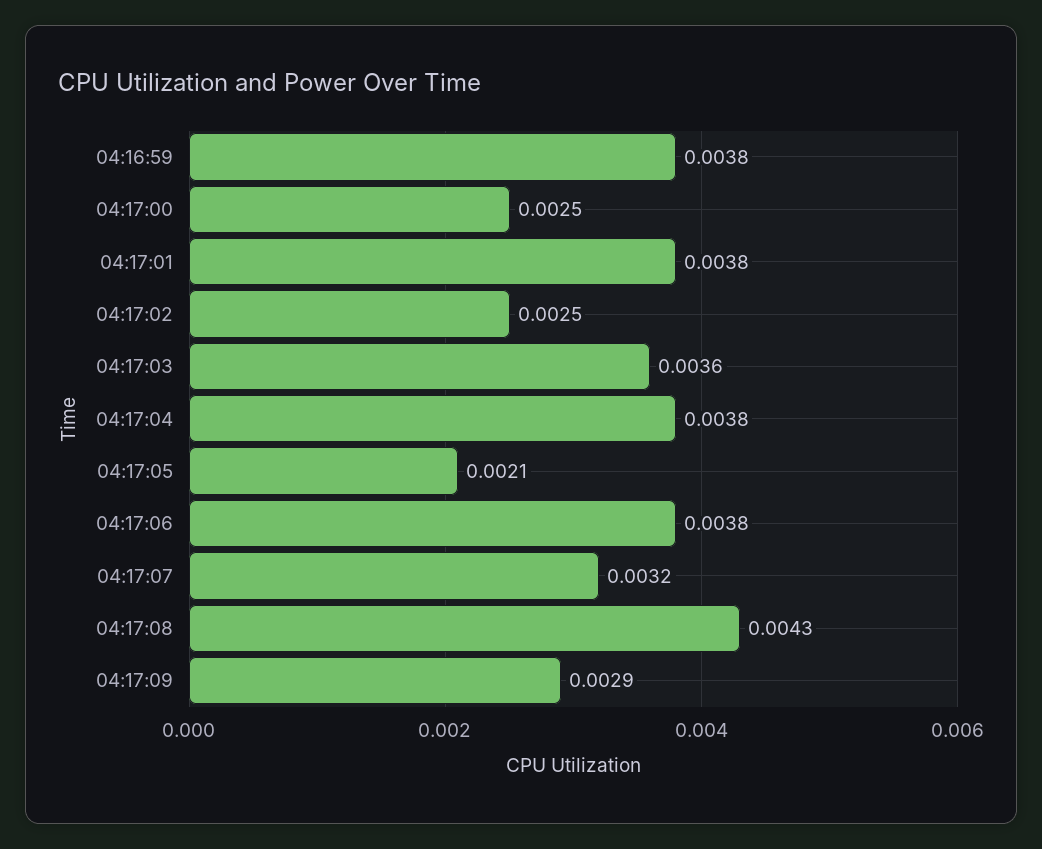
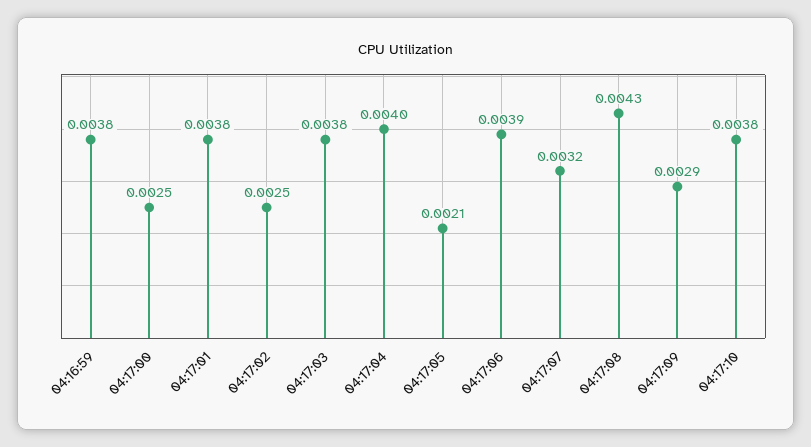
04:17:03: 0.0036 -> 0.0038
04:17:04: 0.0038 -> 0.004
04:17:06: 0.0038 -> 0.0039
04:17:10: none -> 0.0038

